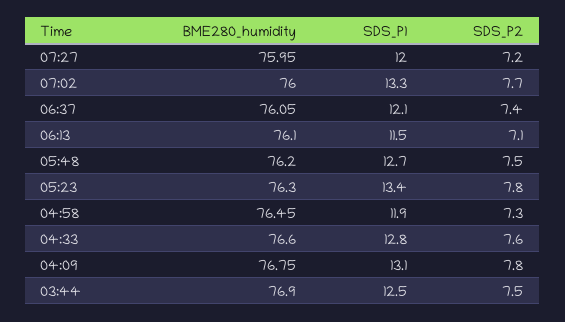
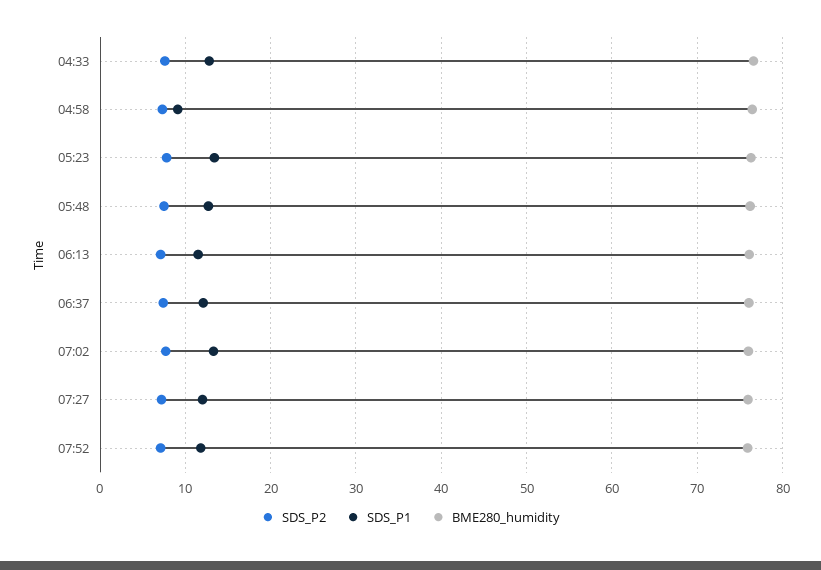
SDS_P1, 04:58: 11.9 -> 9
BME280_humidity, 04:09: 76.75 -> none
SDS_P1, 04:09: 13.1 -> none
SDS_P2, 04:09: 7.8 -> none
BME280_humidity, 03:44: 76.9 -> none
SDS_P1, 03:44: 12.5 -> none
SDS_P2, 03:44: 7.5 -> none
SDS_P2, 07:52: none -> 7
SDS_P1, 07:52: none -> 12
BME280_humidity, 07:52: none -> 76

